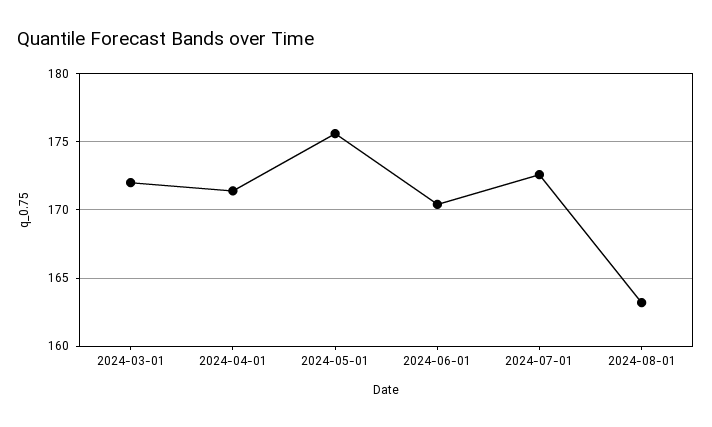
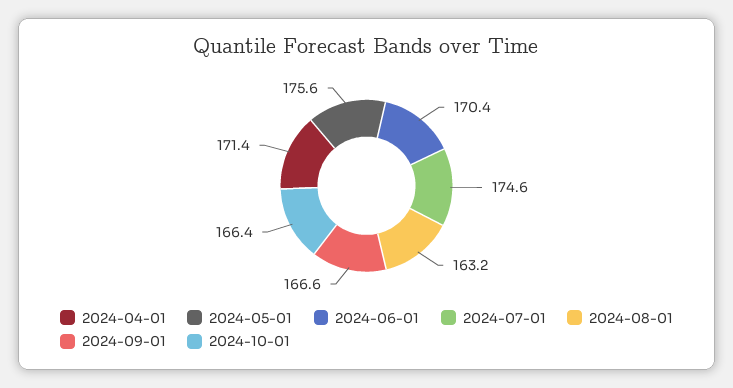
2024-03-01: 172 -> none
2024-07-01: 172.5 -> 174.6
2024-09-01: none -> 166.6
2024-10-01: none -> 166.4

